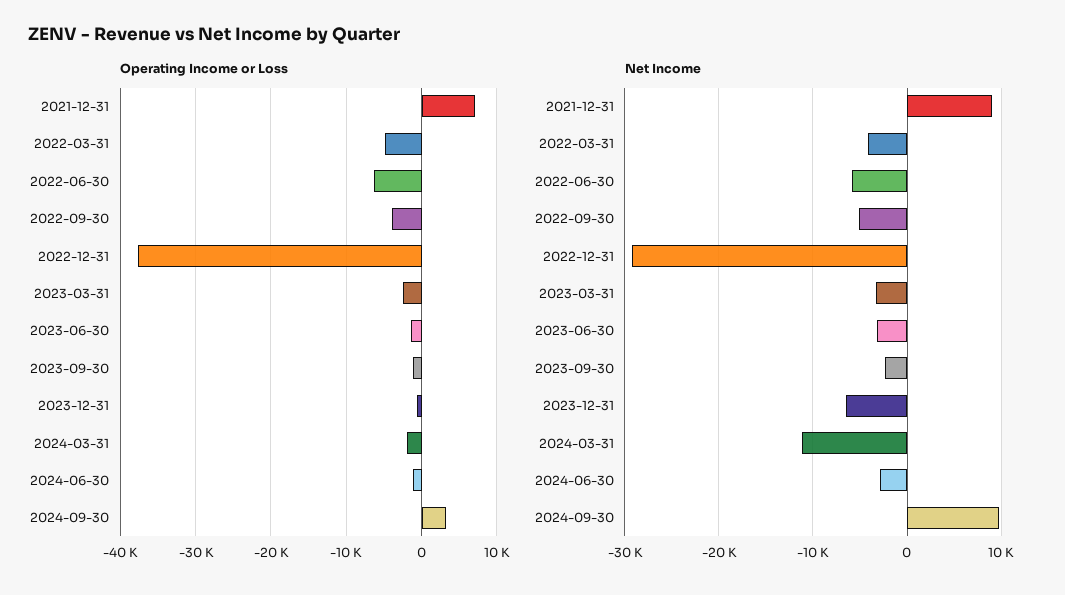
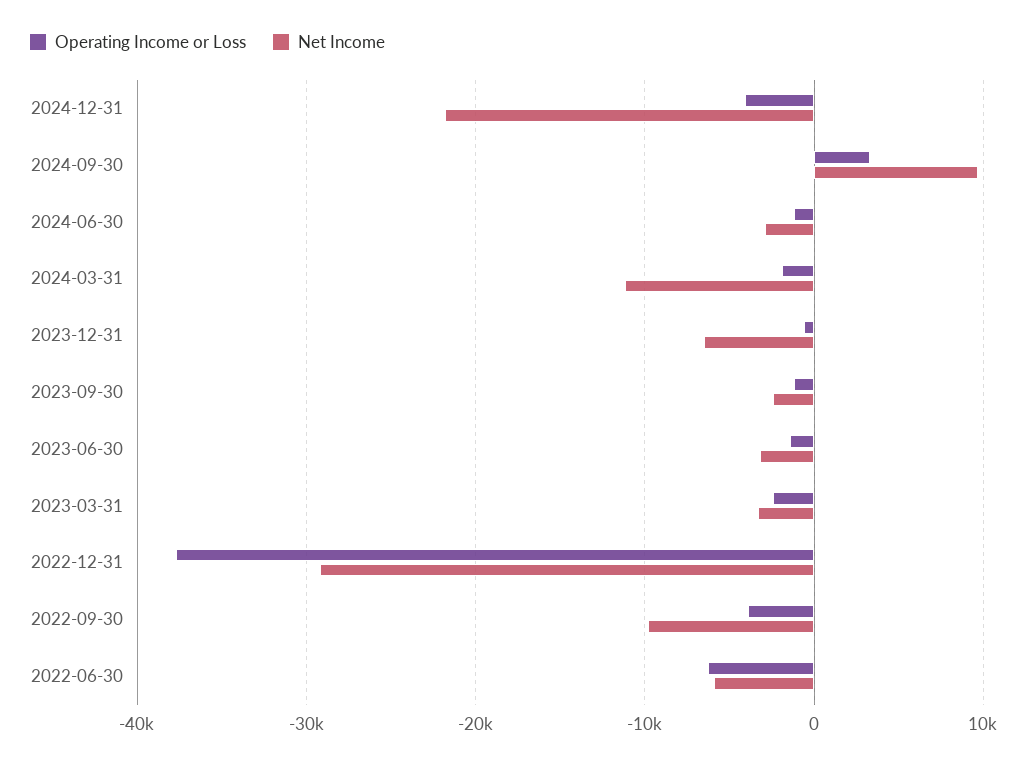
Operating Income or Loss, 2021-12-31: 7000 -> none
Operating Income or Loss, 2022-03-31: -5000 -> none
Net Income, 2021-12-31: 9000 -> none
Net Income, 2022-03-31: -4000 -> none
Net Income, 2022-09-30: -5000 -> -10000
Operating Income or Loss, 2024-12-31: none -> -4000
Net Income, 2024-12-31: none -> -22000

